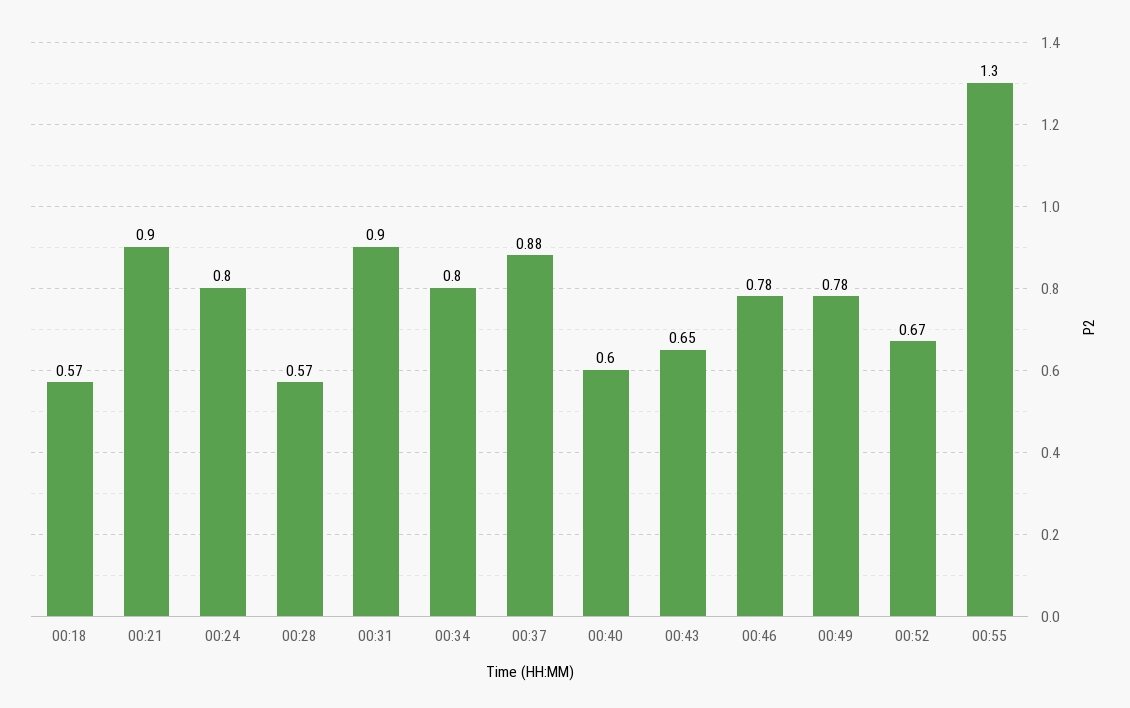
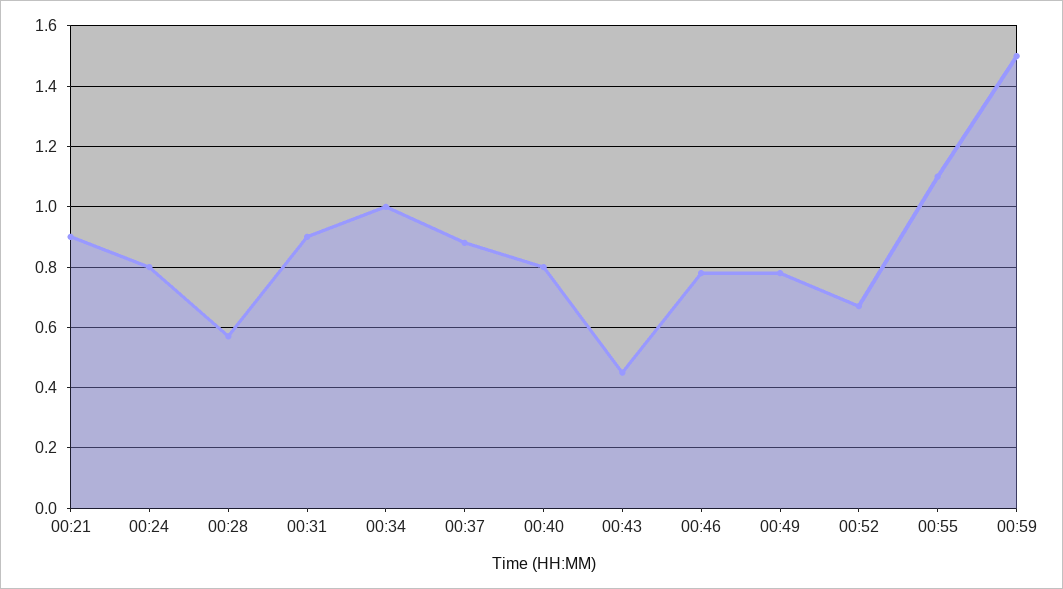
00:18: 0.57 -> none
00:34: 0.8 -> 1
00:40: 0.6 -> 0.8
00:43: 0.65 -> 0.45
00:55: 1.3 -> 1.1
00:59: none -> 1.5

